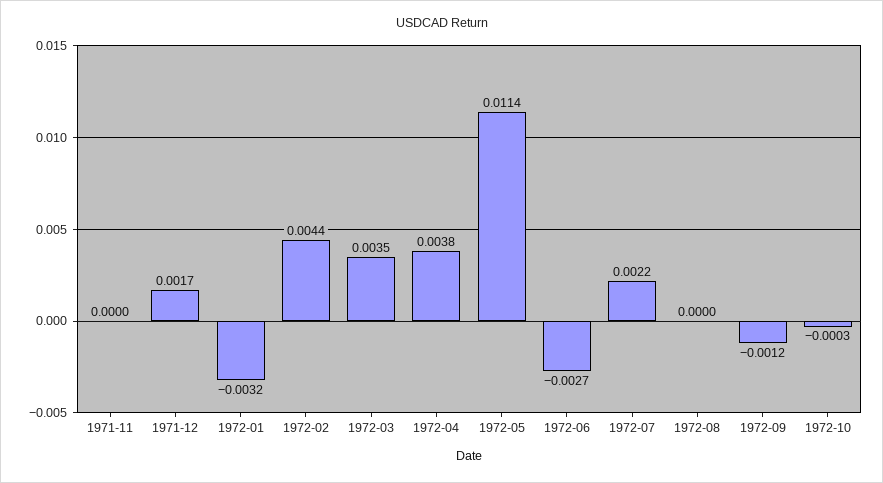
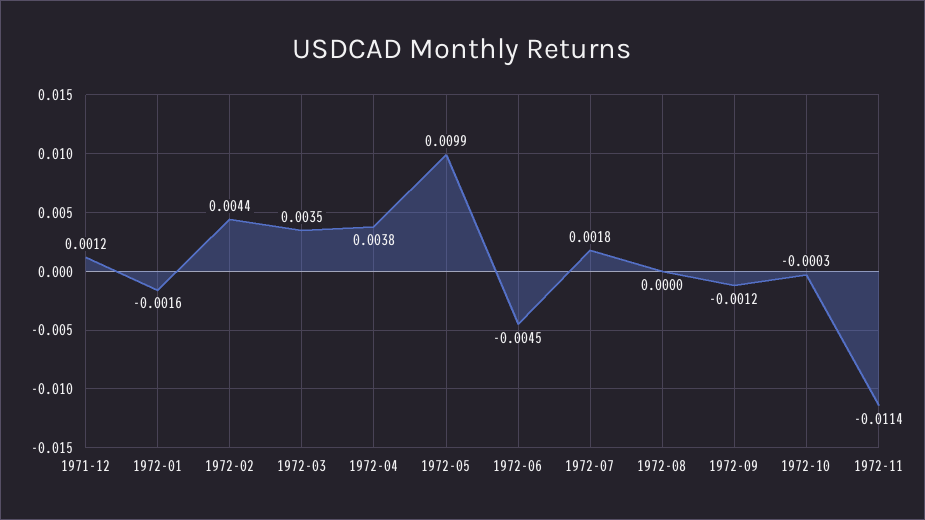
1971-11: 0 -> none
1971-12: 0.0017 -> 0.0012
1972-01: -0.0032 -> -0.0016
1972-05: 0.0114 -> 0.0099
1972-06: -0.0027 -> -0.0045
1972-07: 0.0022 -> 0.0018
1972-11: none -> -0.0114

